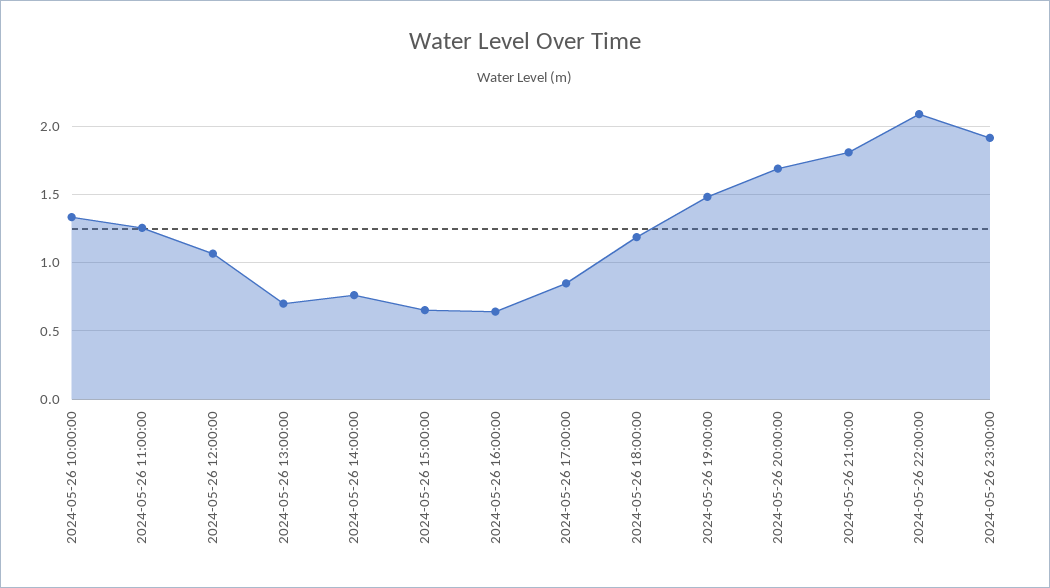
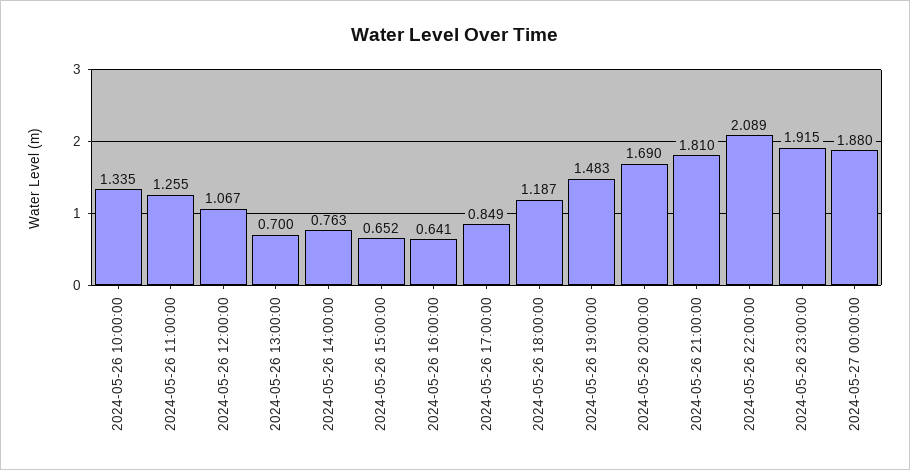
2024-05-27 00:00:00: none -> 1.88

